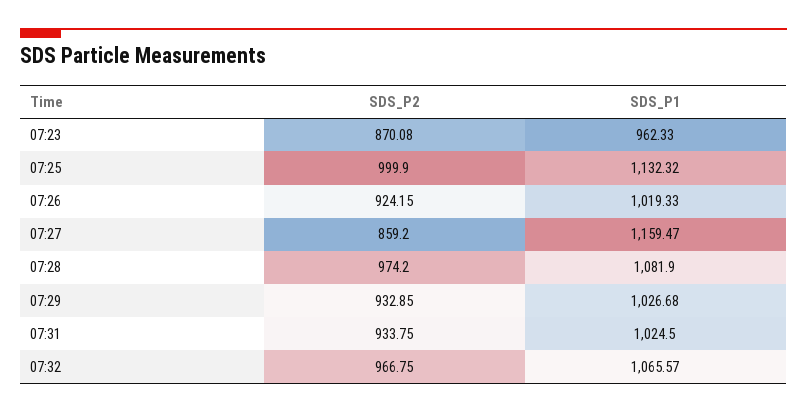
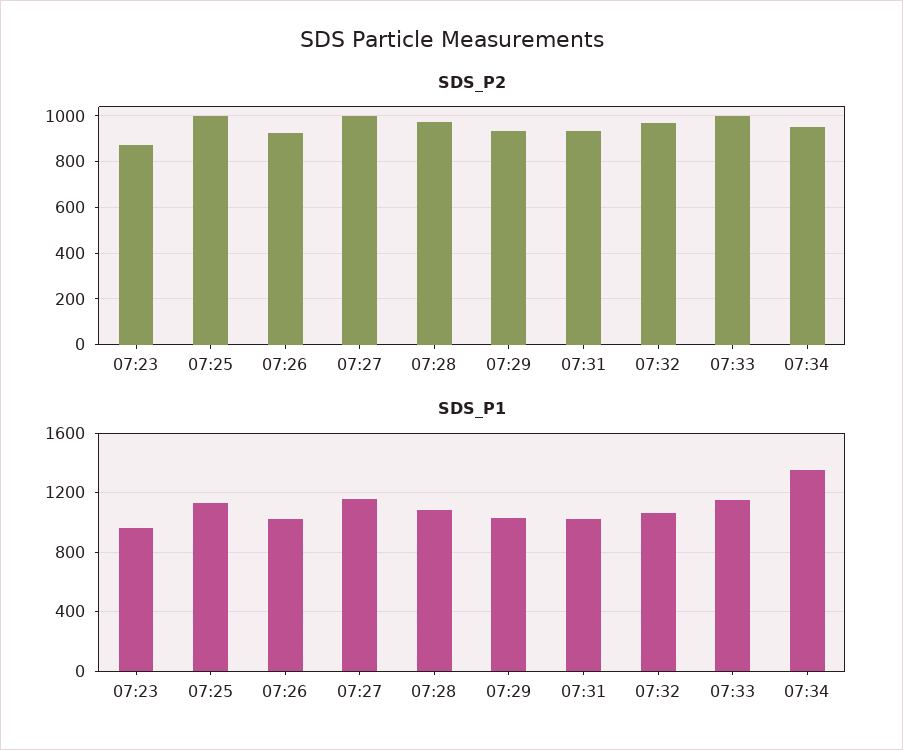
SDS_P2, 07:27: 859.2 -> 1000
SDS_P2, 07:33: none -> 1000
SDS_P2, 07:34: none -> 950
SDS_P1, 07:33: none -> 1150
SDS_P1, 07:34: none -> 1350

